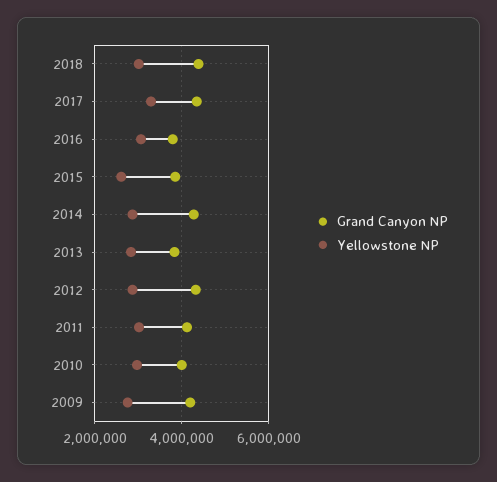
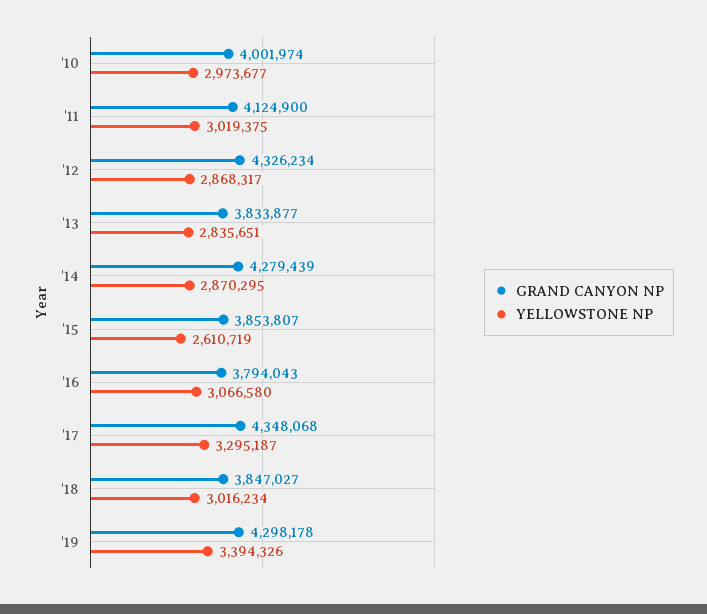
Grand Canyon NP, 2018: 4400000 -> 3847027
Grand Canyon NP, 2009: 4200000 -> none
Yellowstone NP, 2009: 2800000 -> none
Grand Canyon NP, '19: none -> 4298178
Yellowstone NP, '19: none -> 3394326

